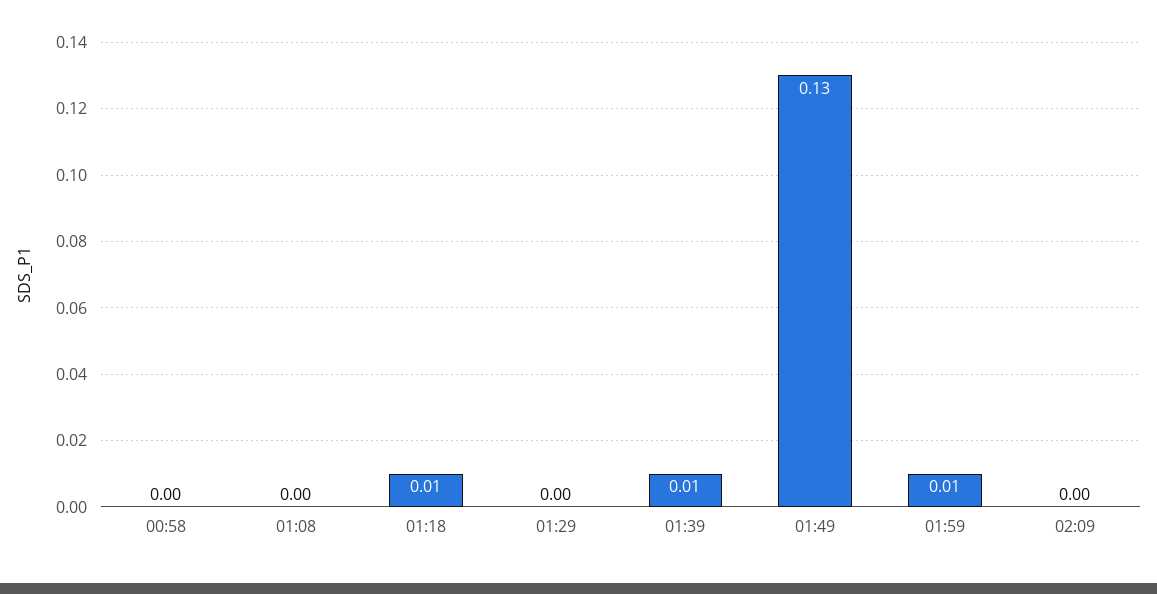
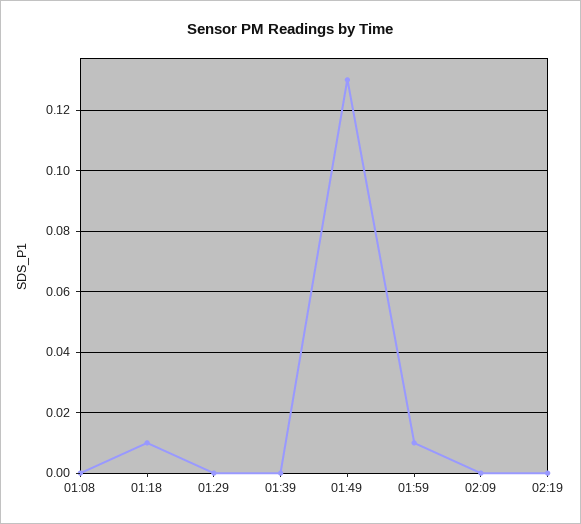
00:58: 0 -> none
01:39: 0.01 -> 0
02:19: none -> 0

